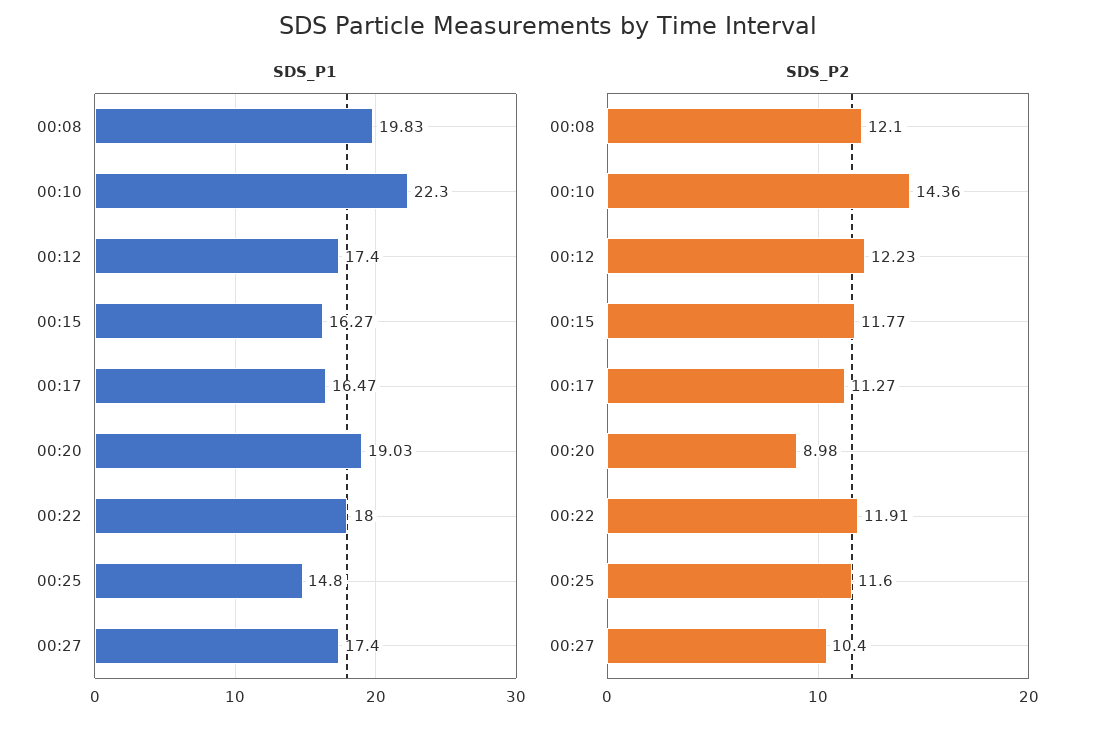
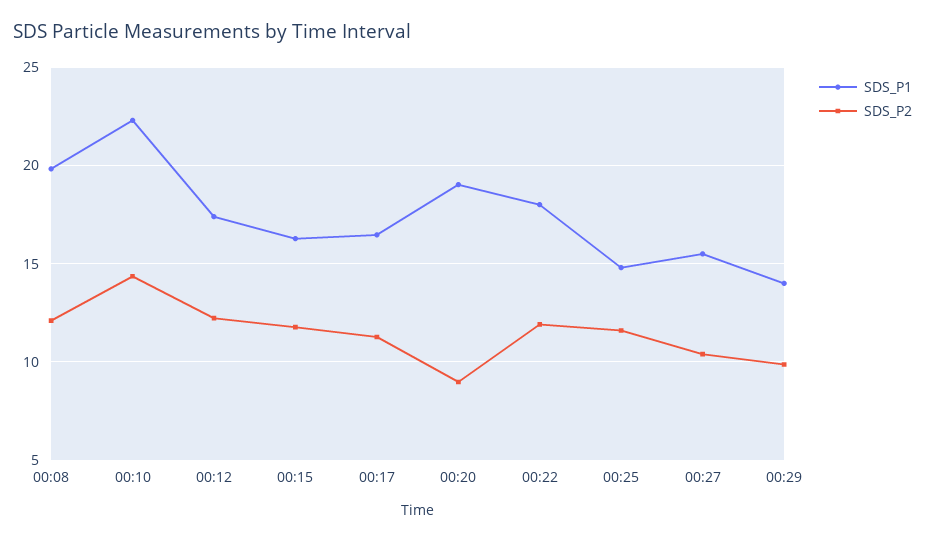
SDS_P1, 00:27: 17.4 -> 15.5
SDS_P1, 00:29: none -> 14
SDS_P2, 00:29: none -> 10

